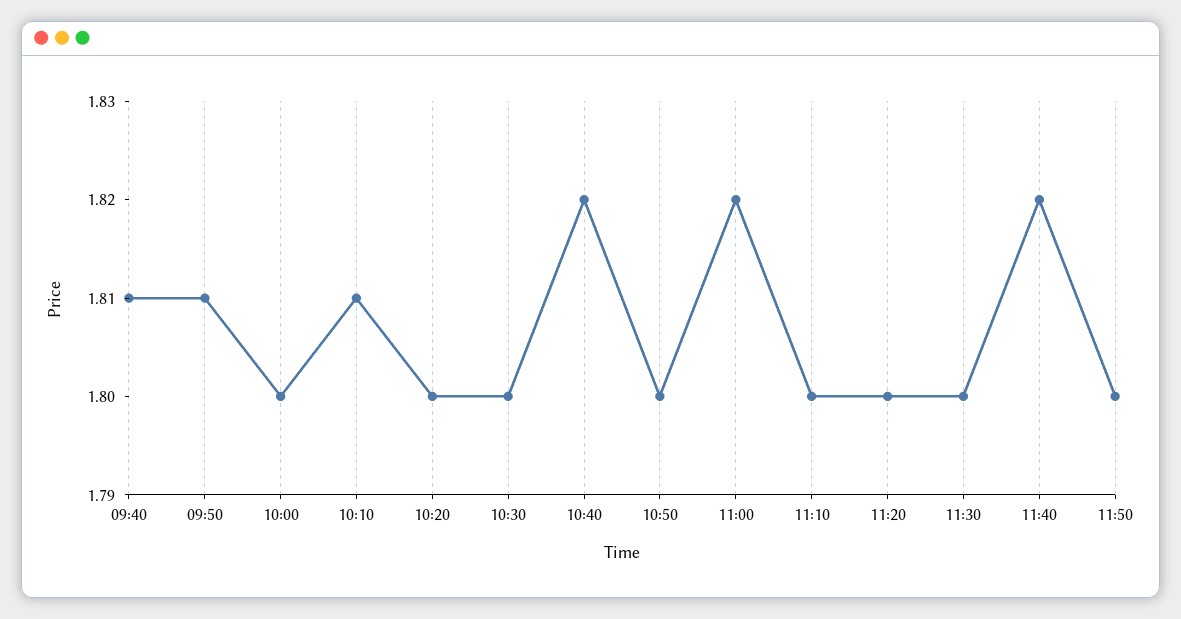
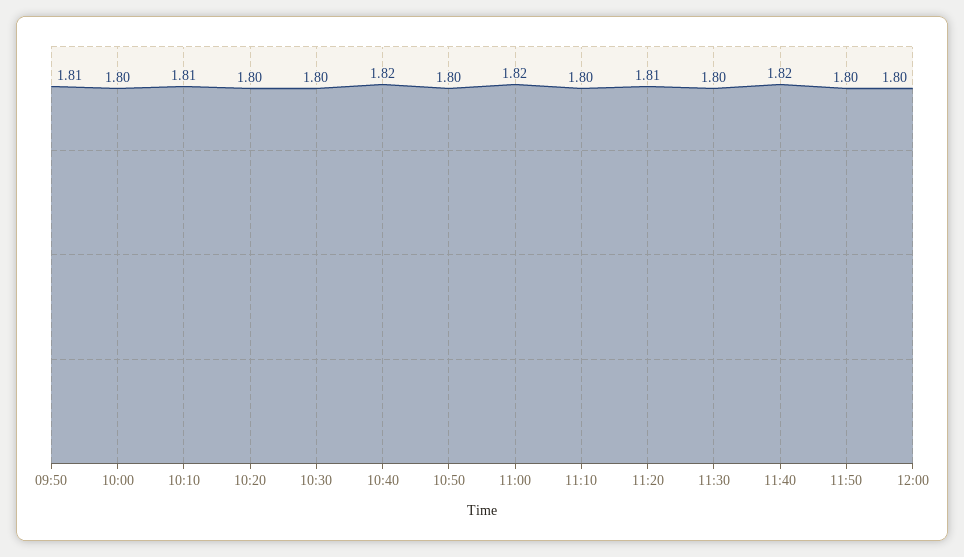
09:40: 1.81 -> none
11:20: 1.8 -> 1.81
12:00: none -> 1.8

